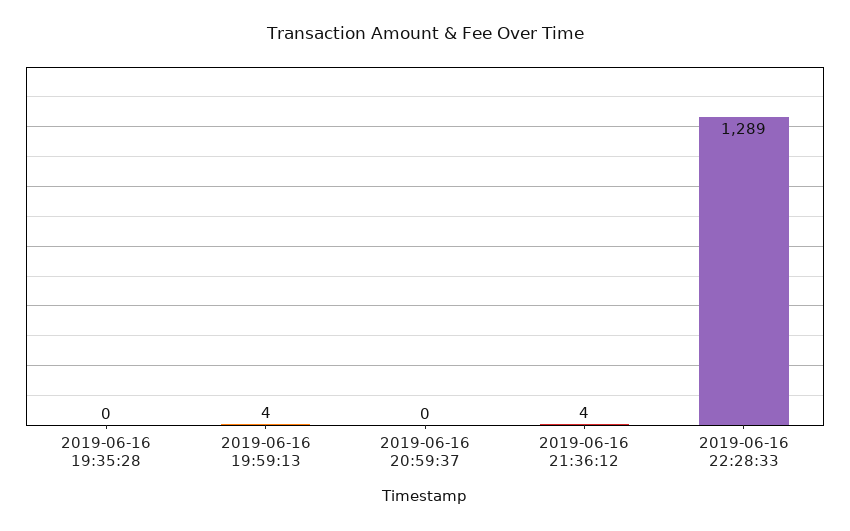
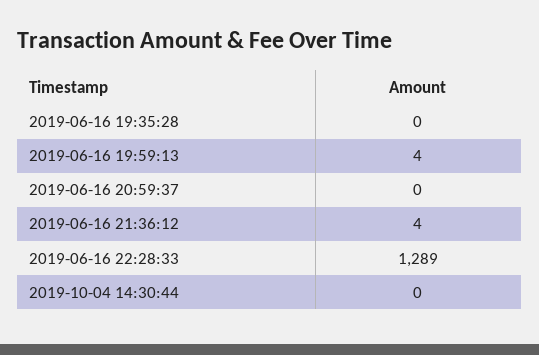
2019-10-04 14:30:44: none -> 0

